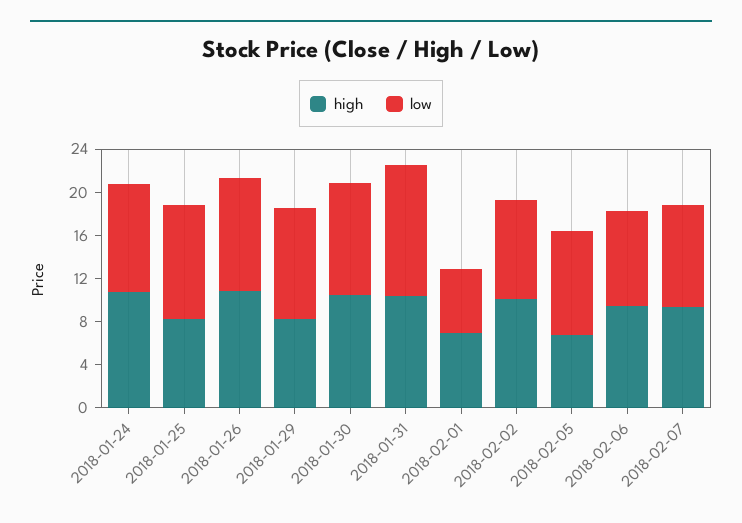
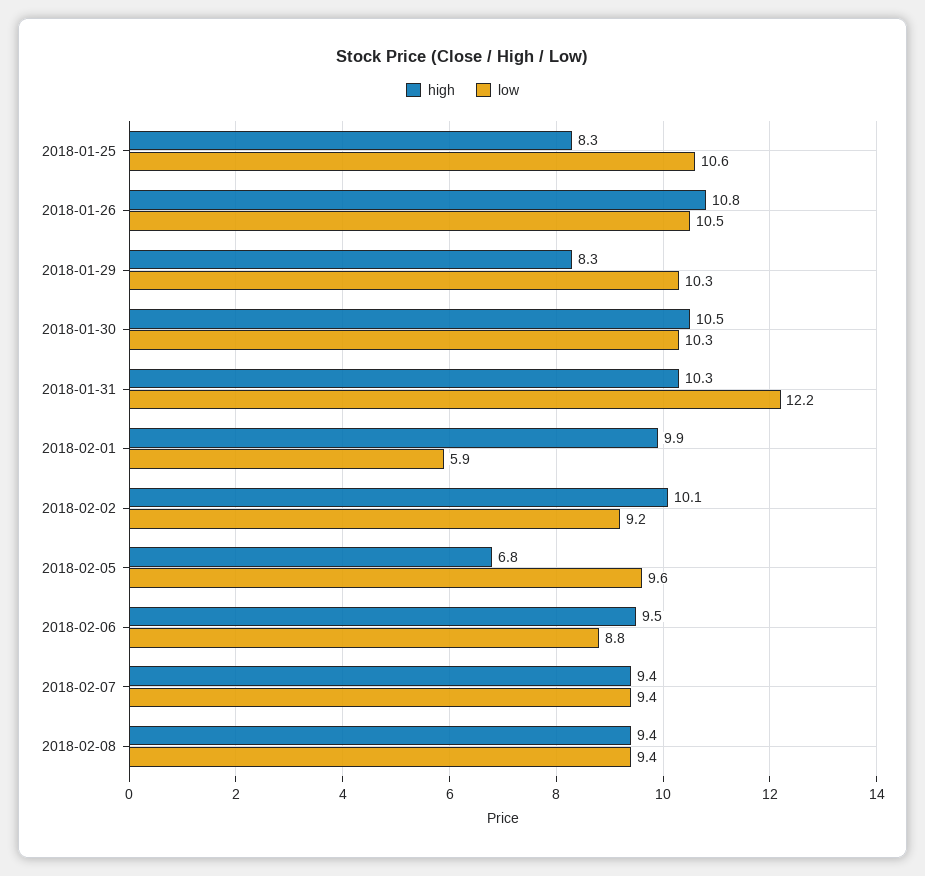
high, 2018-01-24: 11 -> none
low, 2018-01-24: 10 -> none
high, 2018-02-01: 7 -> 9.9
high, 2018-02-08: none -> 9.4
low, 2018-02-08: none -> 9.4

